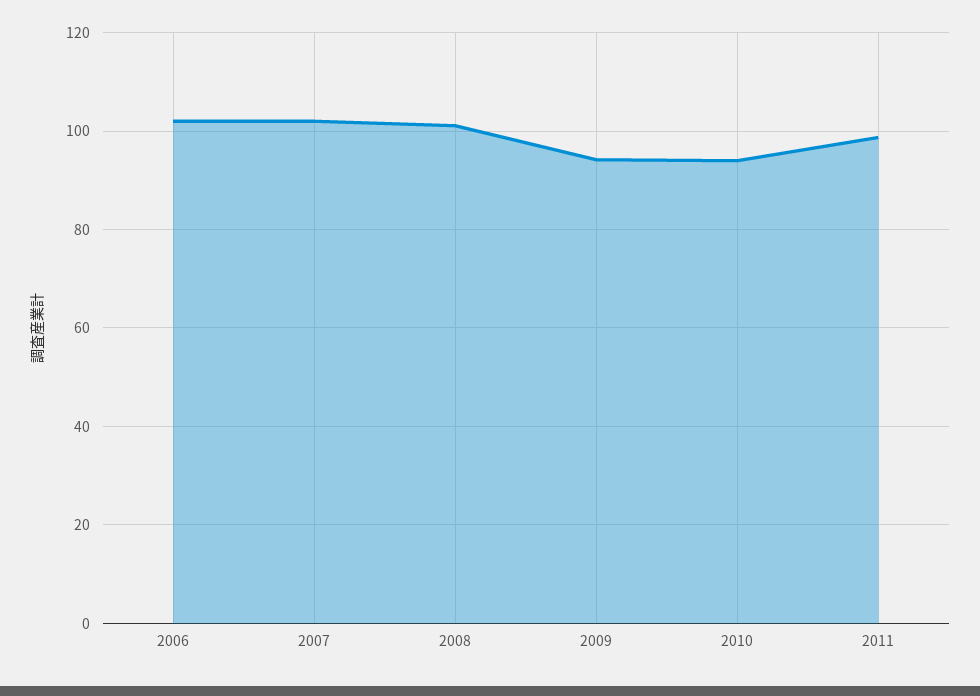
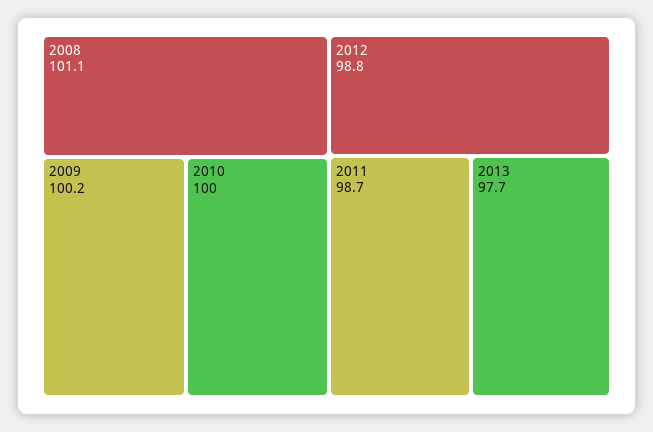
2006: 102 -> none
2007: 102 -> none
2009: 94 -> 100.2
2010: 94 -> 100
2012: none -> 98.8
2013: none -> 97.7

